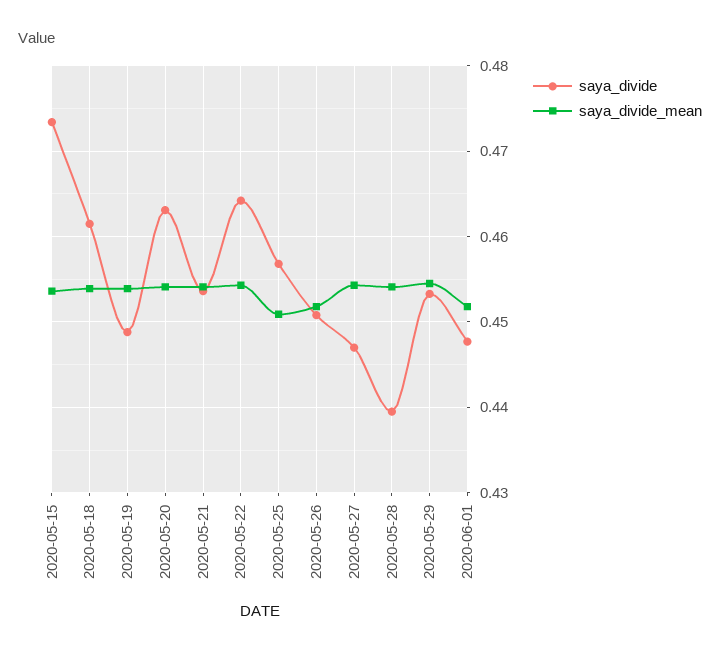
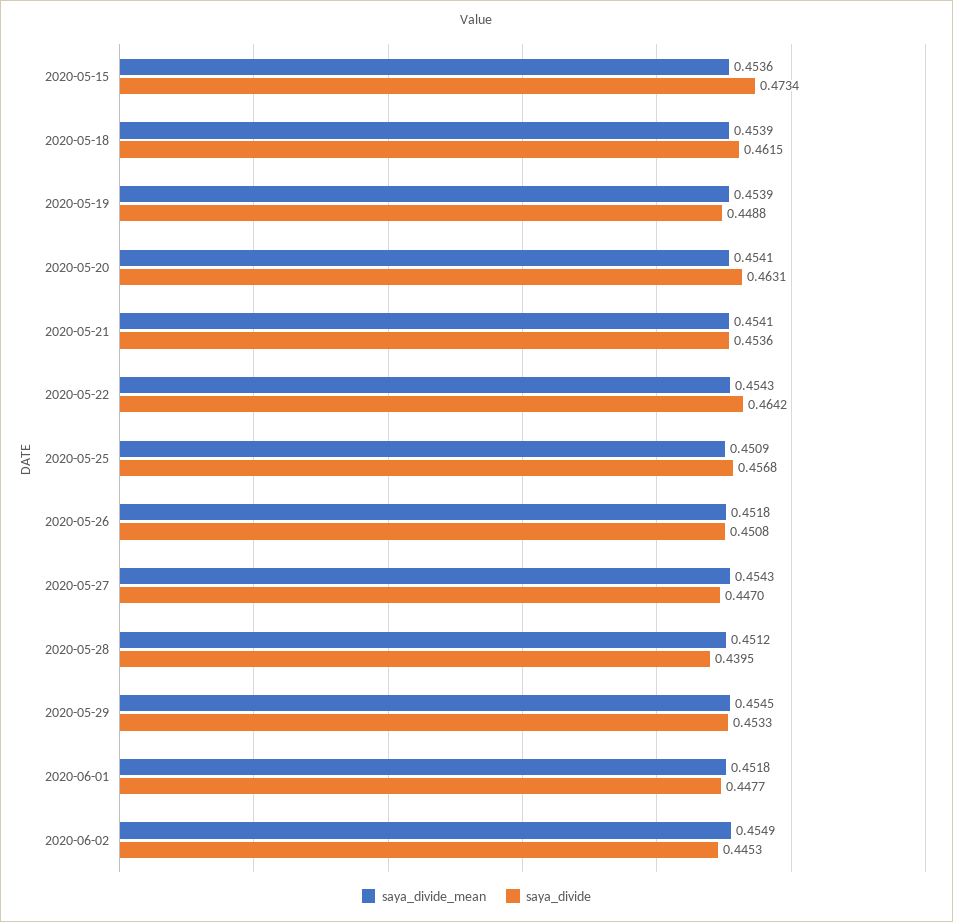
saya_divide_mean, 2020-05-28: 0.454 -> 0.4512
saya_divide_mean, 2020-06-02: none -> 0.4549
saya_divide, 2020-06-02: none -> 0.4453

